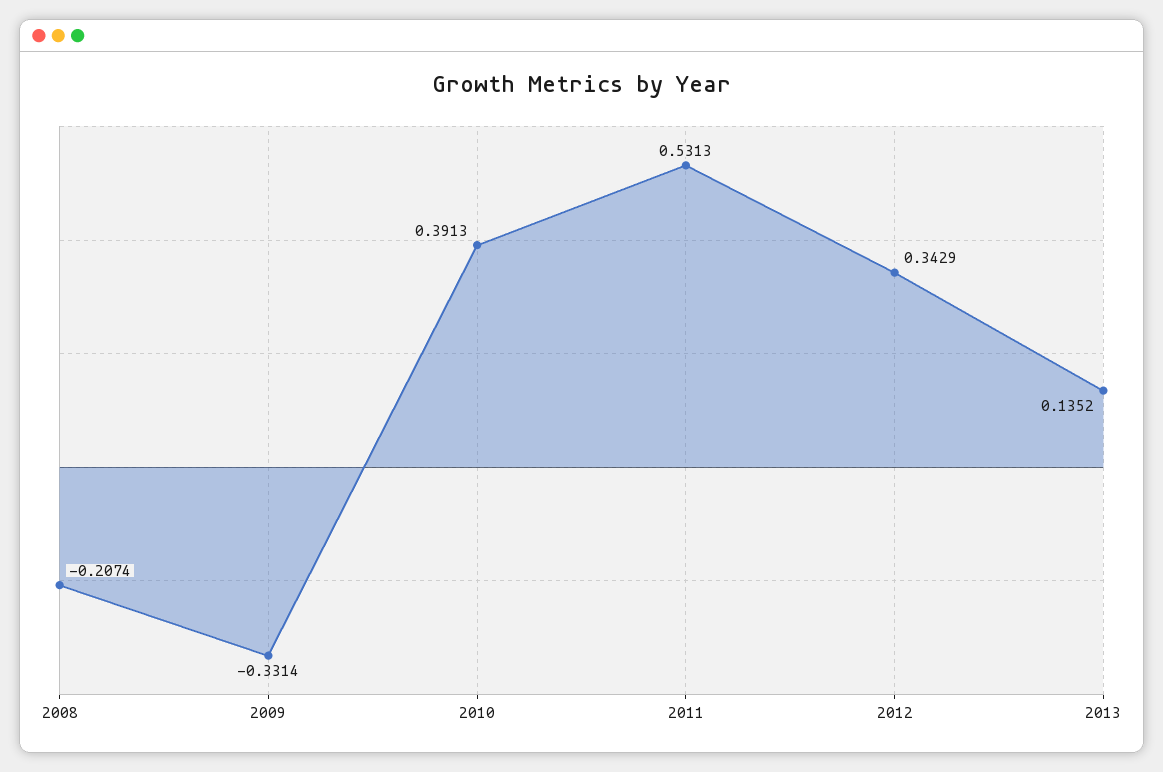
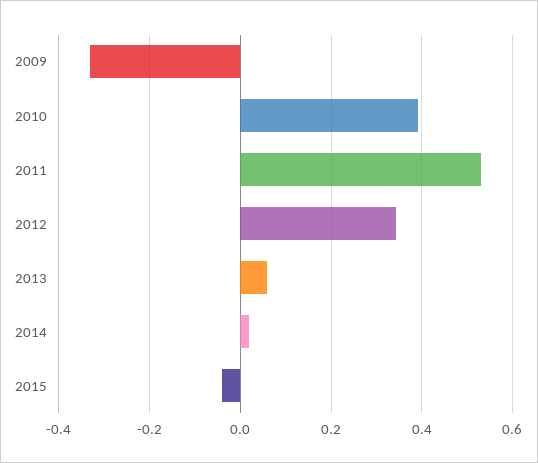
2008: -0.2074 -> none
2013: 0.1352 -> 0.06
2014: none -> 0.02
2015: none -> -0.04

